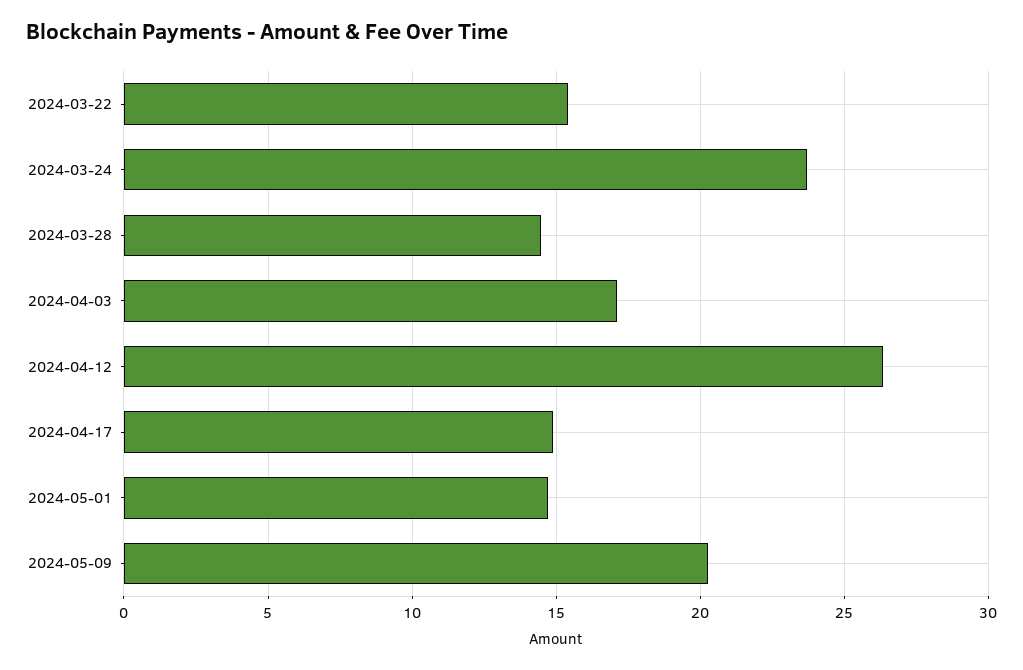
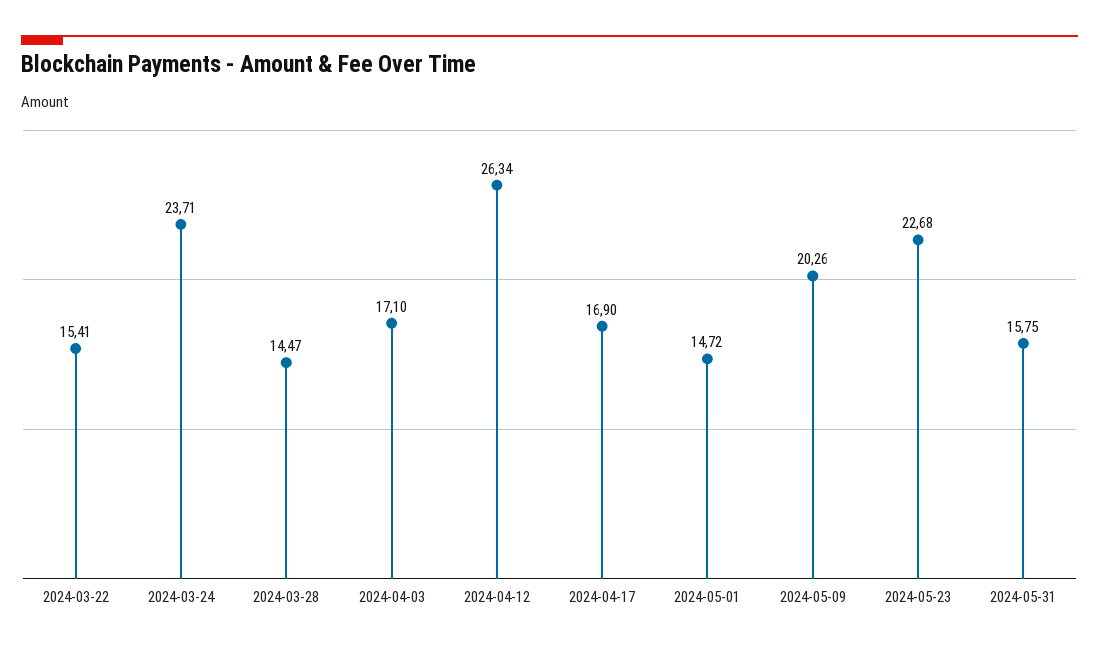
2024-04-17: 15 -> 16.9
2024-05-23: none -> 22.68
2024-05-31: none -> 15.75

